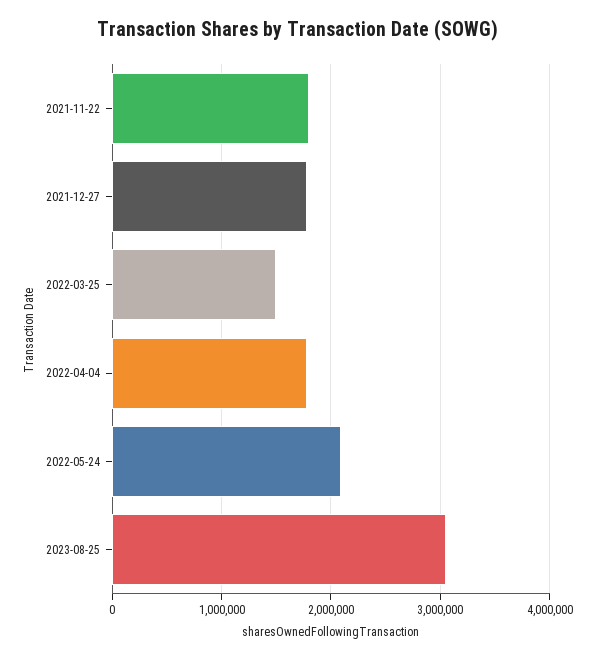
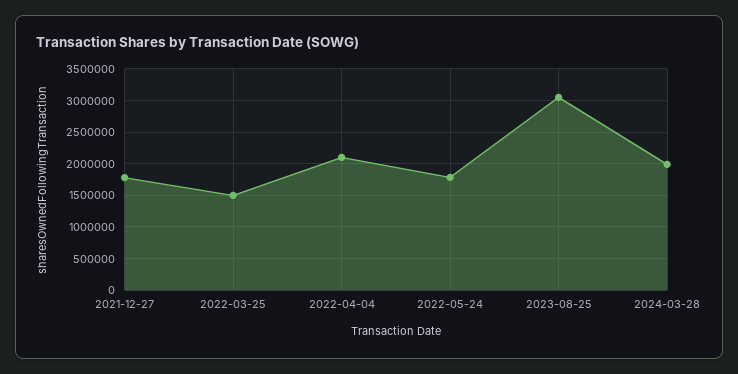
2021-11-22: 1800000 -> none
2022-04-04: 1800000 -> 2100000
2022-05-24: 2100000 -> 1800000
2024-03-28: none -> 2000000

